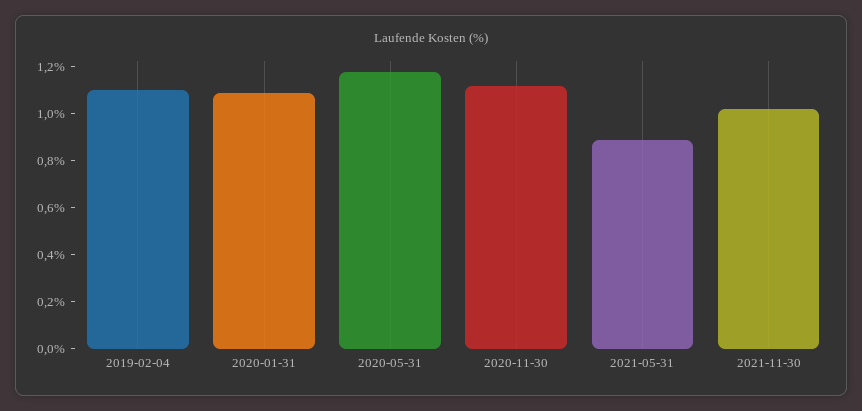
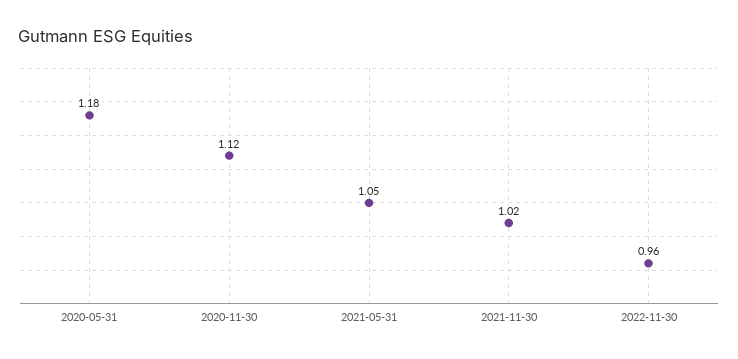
2019-02-04: 1.1 -> none
2020-01-31: 1.1 -> none
2021-05-31: 0.9 -> 1.05
2022-11-30: none -> 0.96

